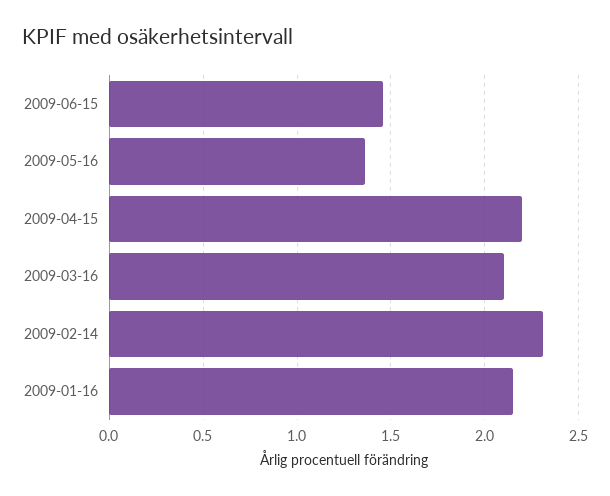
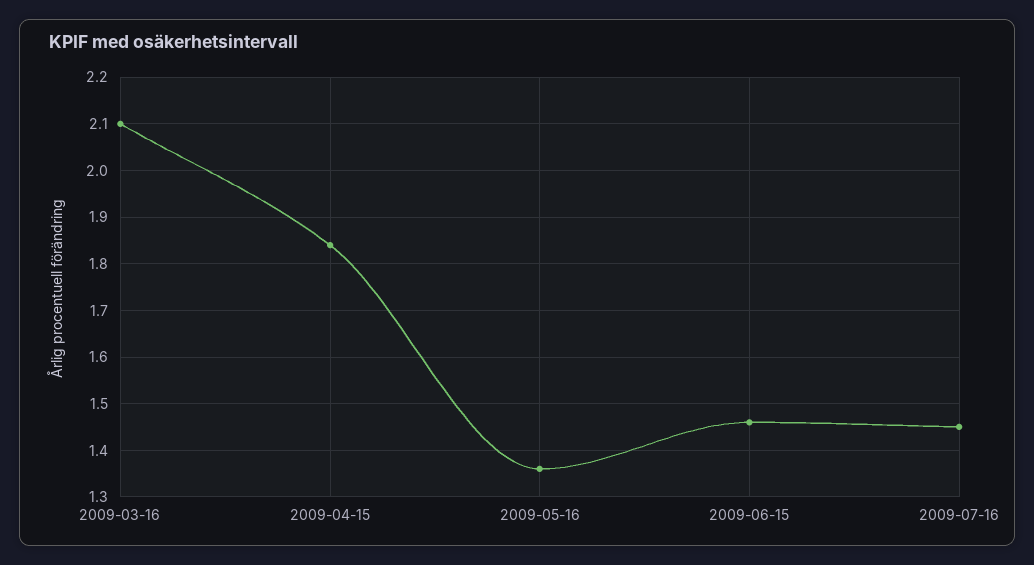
2009-04-15: 2.2 -> 1.85
2009-02-14: 2.3 -> none
2009-01-16: 2.15 -> none
2009-07-16: none -> 1.45

